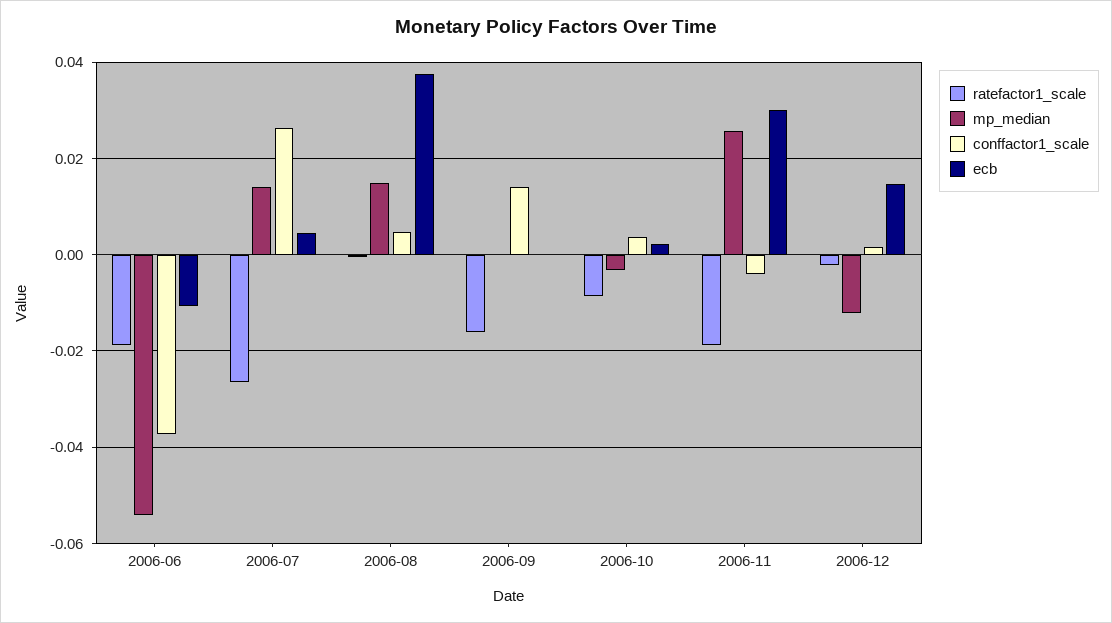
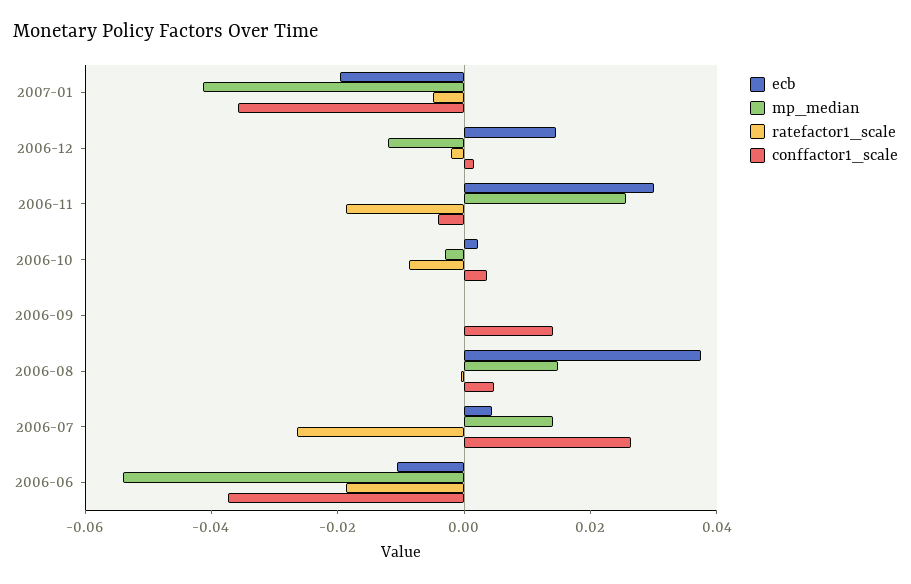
ratefactor1_scale, 2006-09: -0.016 -> 0
ecb, 2007-01: none -> -0.02
mp_median, 2007-01: none -> -0.04
ratefactor1_scale, 2007-01: none -> -0.005
conffactor1_scale, 2007-01: none -> -0.035

